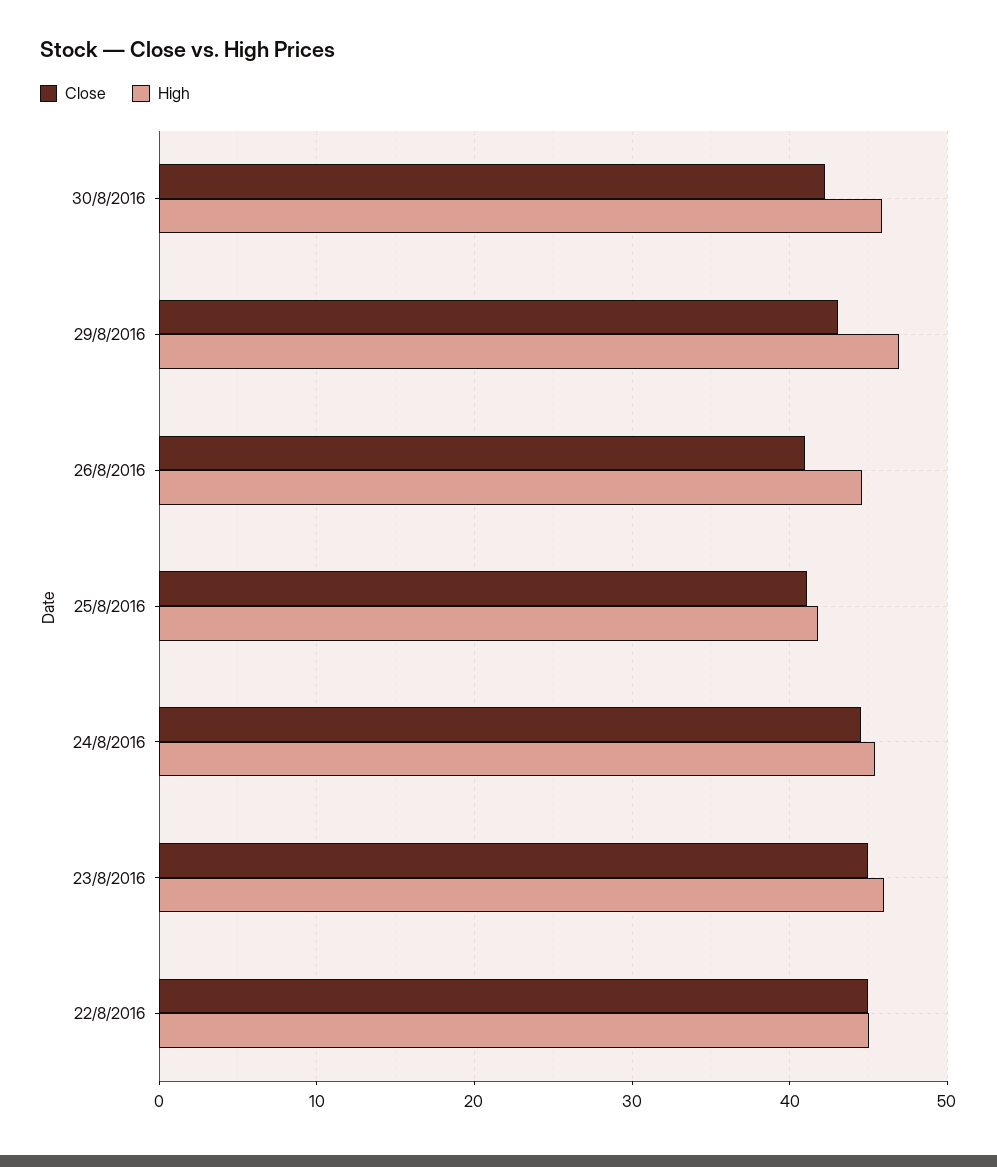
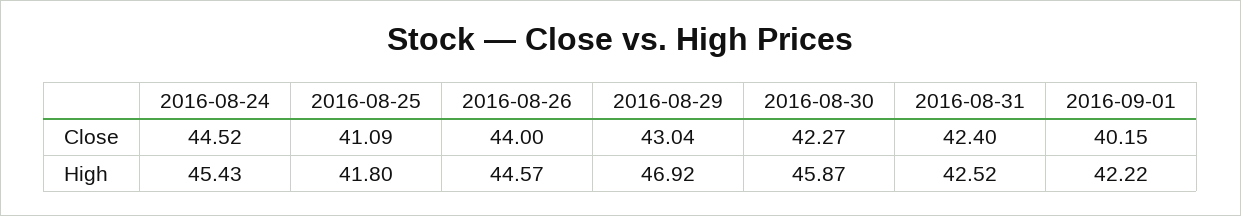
Close, 26/8/2016: 41 -> 44
Close, 23/8/2016: 45 -> none
High, 23/8/2016: 46 -> none
Close, 22/8/2016: 45 -> none
High, 22/8/2016: 45 -> none
Close, 2016-08-31: none -> 42.4
Close, 2016-09-01: none -> 40.15
High, 2016-08-31: none -> 42.52
High, 2016-09-01: none -> 42.22

